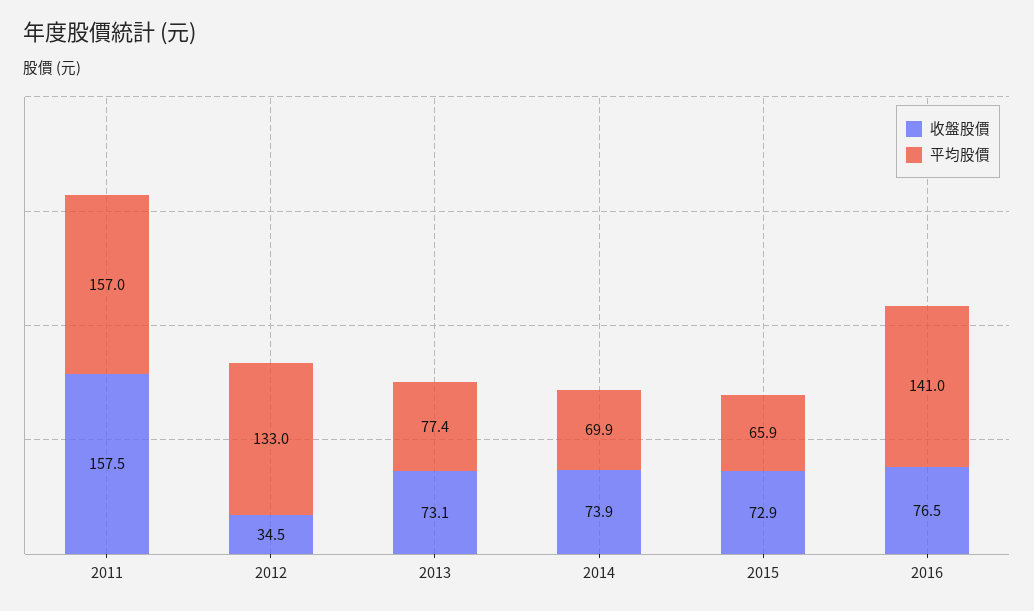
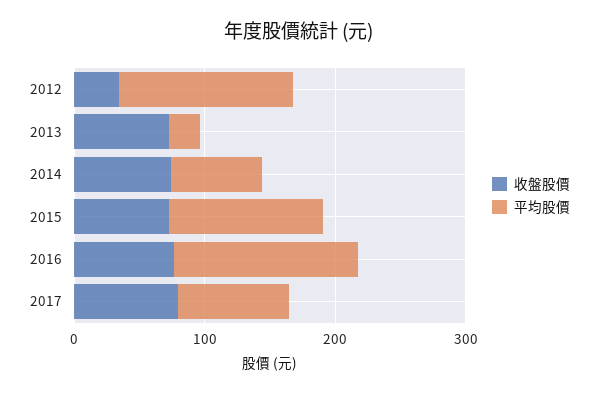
收盤股價, 2011: 157.5 -> none
平均股價, 2011: 157 -> none
平均股價, 2013: 77.4 -> 20
平均股價, 2015: 65.9 -> 120
收盤股價, 2017: none -> 80
平均股價, 2017: none -> 80

